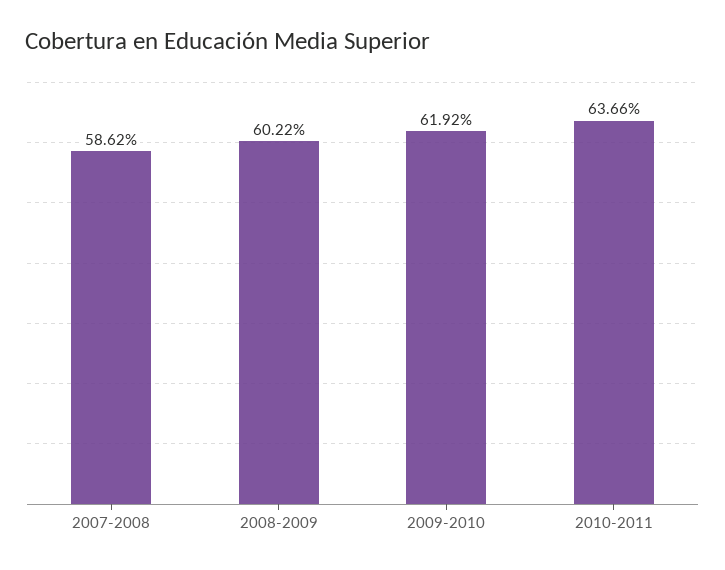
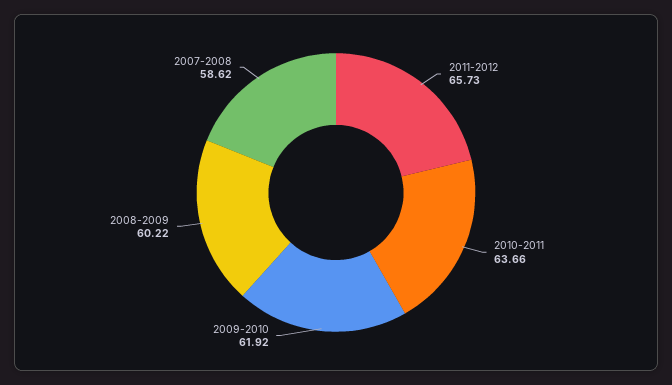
2011-2012: none -> 65.73

